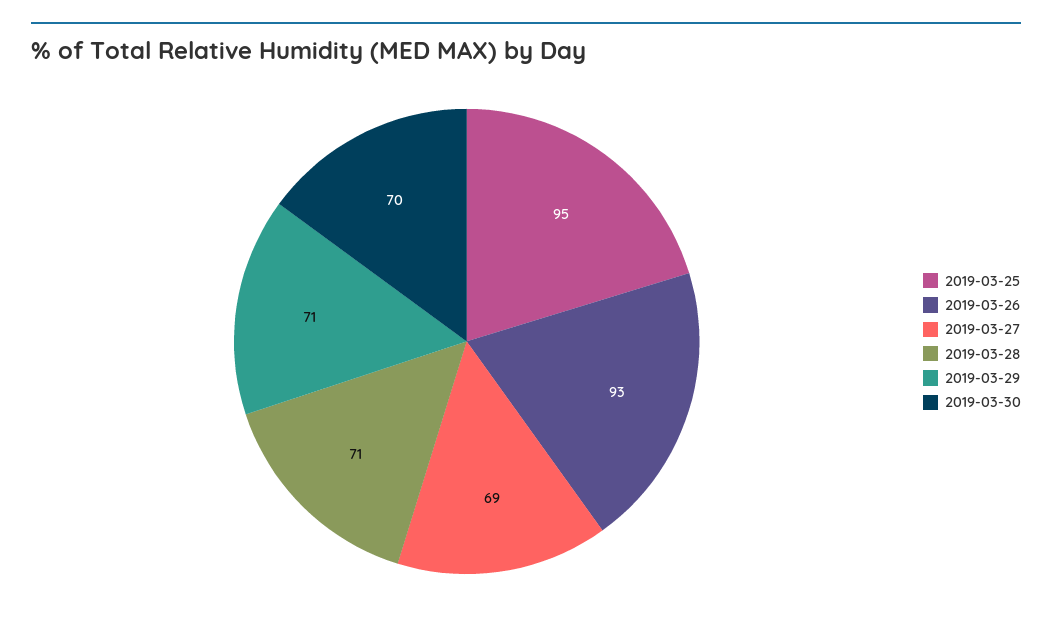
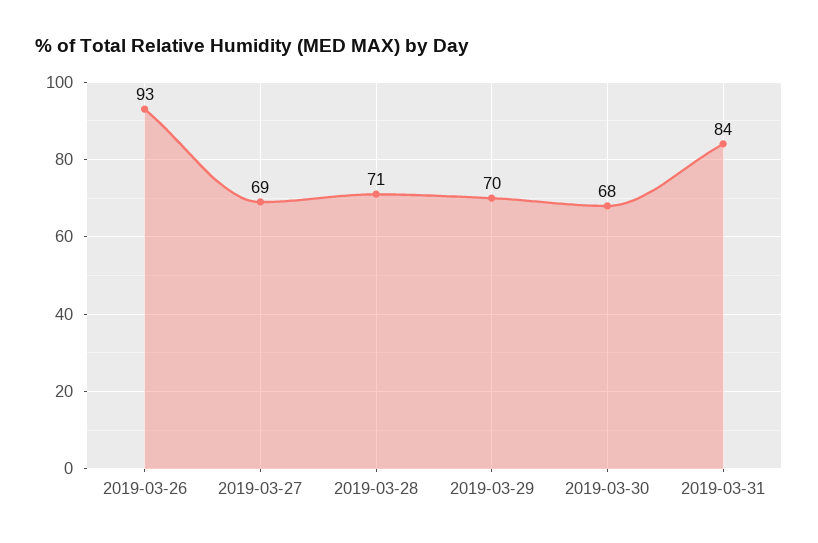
2019-03-25: 95 -> none
2019-03-29: 71 -> 70
2019-03-30: 70 -> 68
2019-03-31: none -> 84

